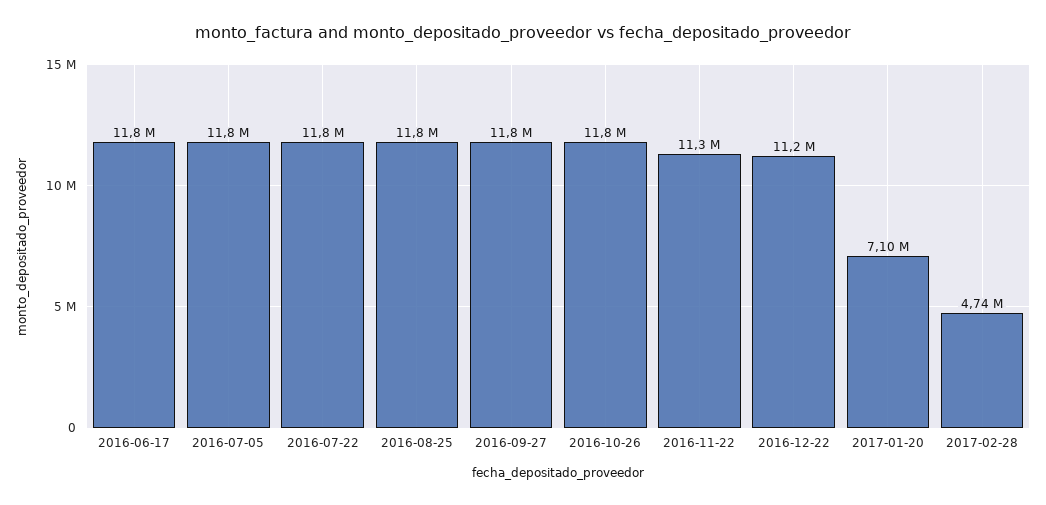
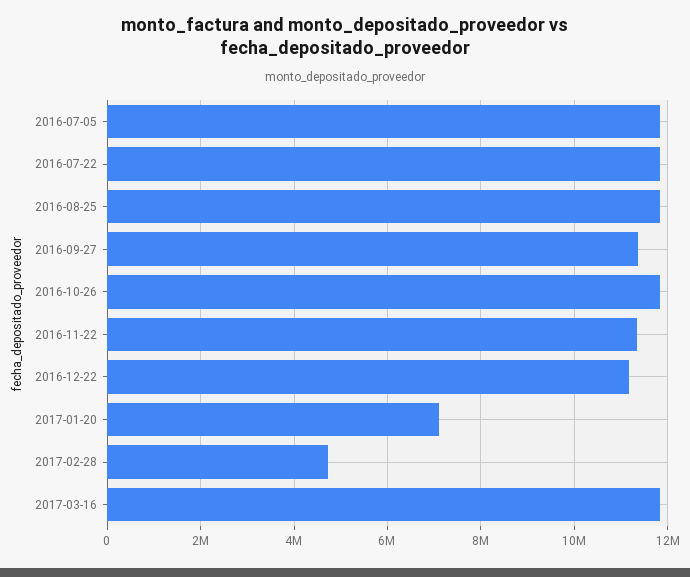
2016-06-17: 11800000 -> none
2016-09-27: 11800000 -> 11400000
2017-03-16: none -> 11800000

